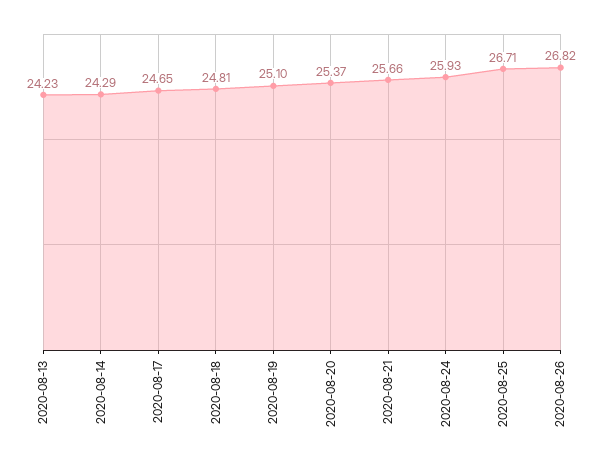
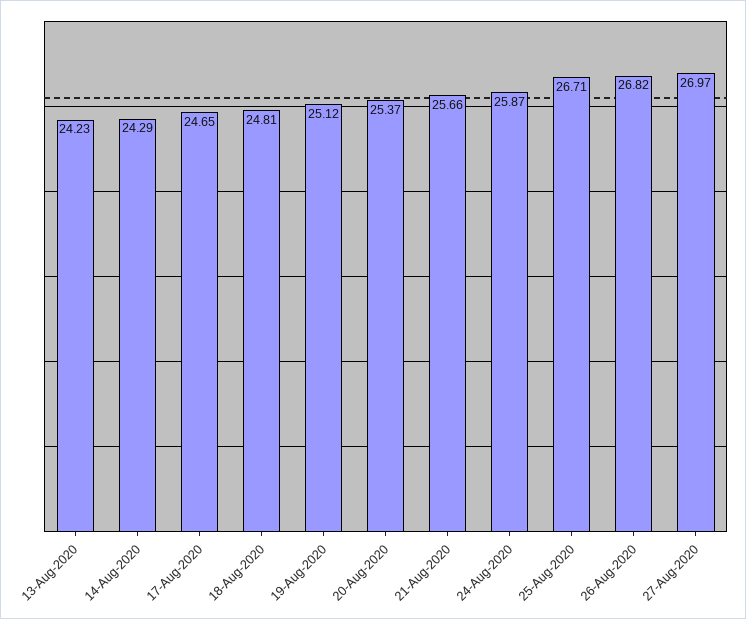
2020-08-19: 25.1 -> 25.12
2020-08-24: 25.93 -> 25.87
27-Aug-2020: none -> 26.97

